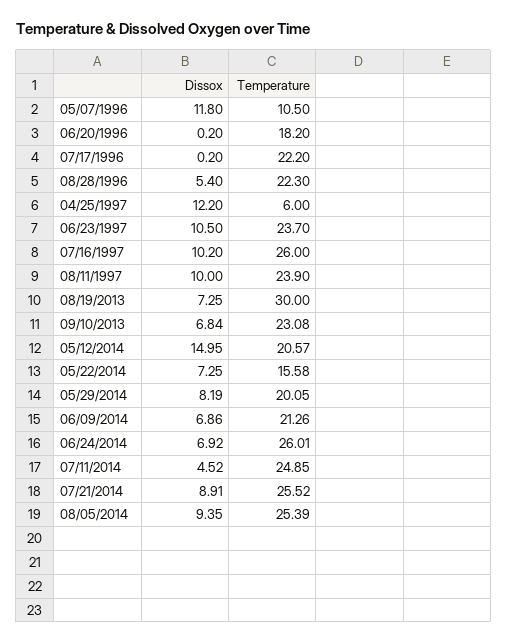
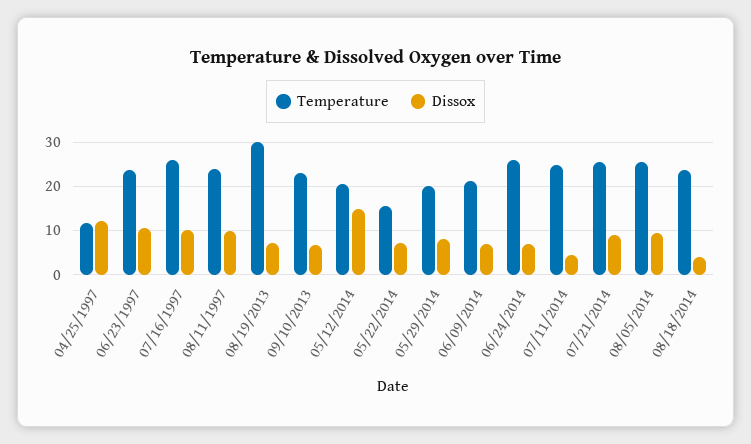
Dissox, 05/07/1996: 11.8 -> none
Temperature, 05/07/1996: 10.5 -> none
Dissox, 06/20/1996: 0.2 -> none
Temperature, 06/20/1996: 18.2 -> none
Dissox, 07/17/1996: 0.2 -> none
Temperature, 07/17/1996: 22.2 -> none
Dissox, 08/28/1996: 5.4 -> none
Temperature, 08/28/1996: 22.3 -> none
Temperature, 04/25/1997: 6 -> 12
Temperature, 08/18/2014: none -> 24
Dissox, 08/18/2014: none -> 4

